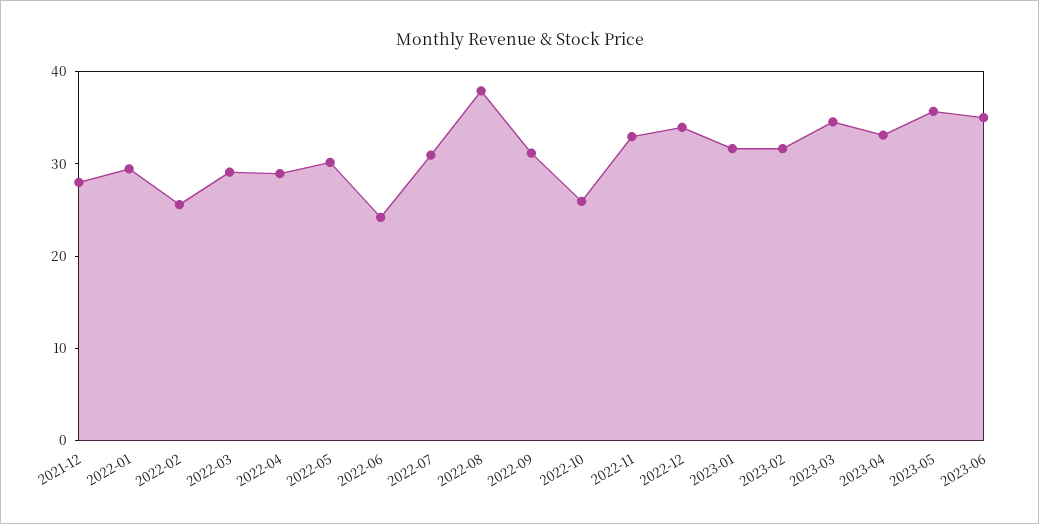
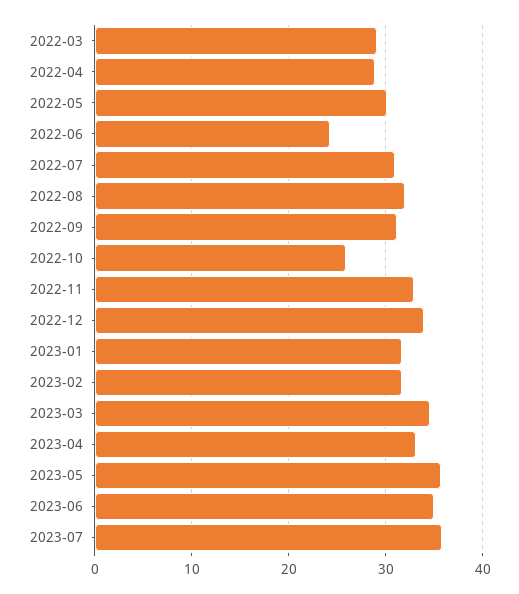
2021-12: 28 -> none
2022-01: 30 -> none
2022-02: 26 -> none
2022-08: 38 -> 32
2023-07: none -> 36

